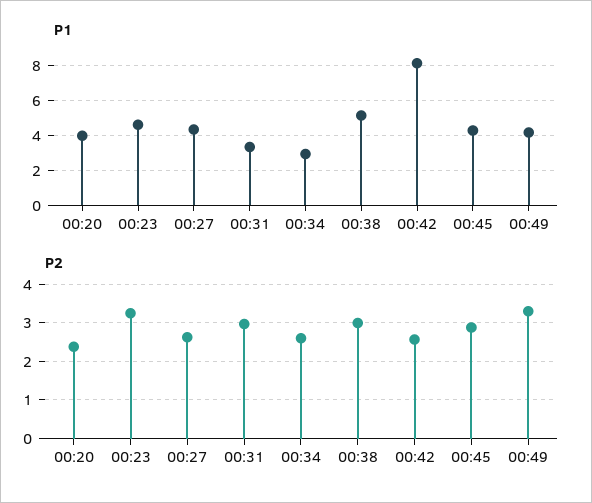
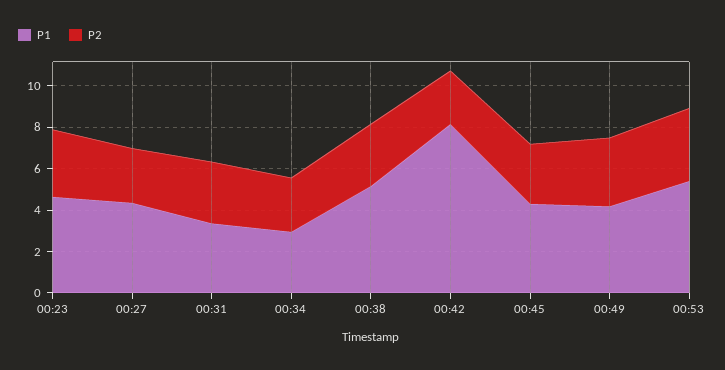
P1, 00:20: 4 -> none
P2, 00:20: 2.4 -> none
P1, 00:53: none -> 5.5
P2, 00:53: none -> 3.5

